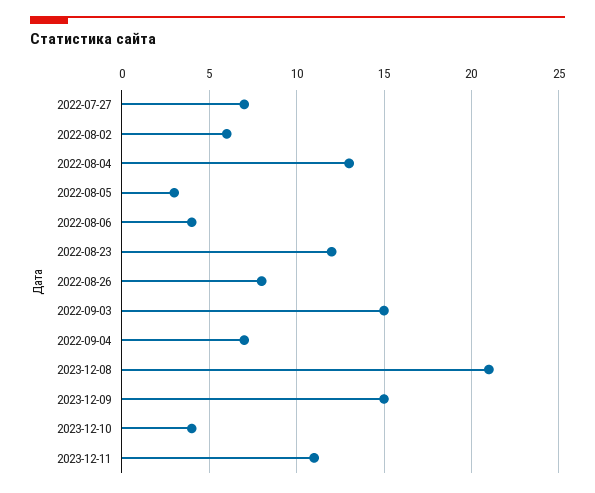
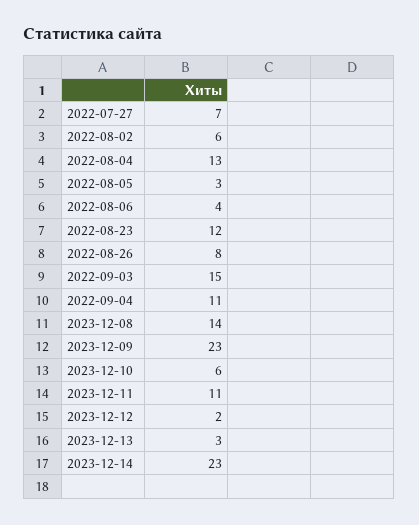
2022-09-04: 7 -> 11
2023-12-08: 21 -> 14
2023-12-09: 15 -> 23
2023-12-10: 4 -> 6
2023-12-12: none -> 2
2023-12-13: none -> 3
2023-12-14: none -> 23

